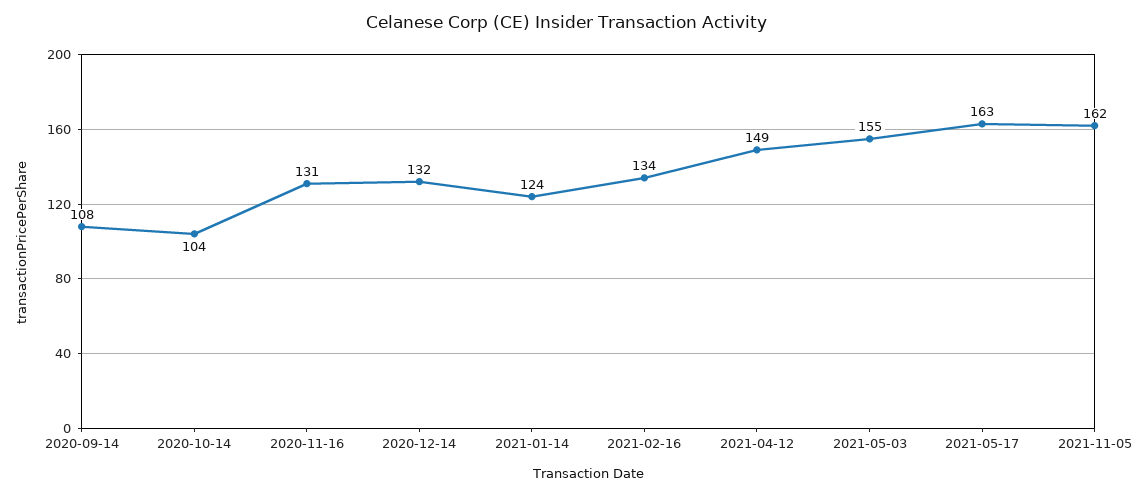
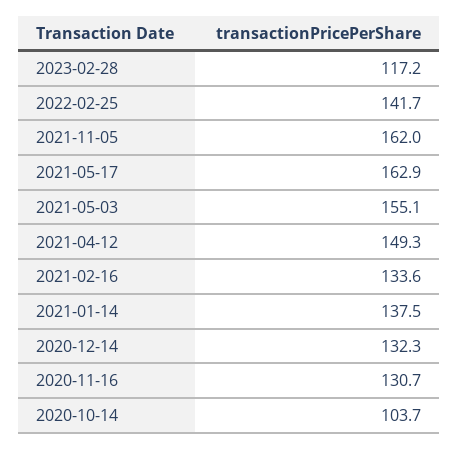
2020-09-14: 108 -> none
2021-01-14: 124 -> 137.5
2023-02-28: none -> 117.2
2022-02-25: none -> 141.7

